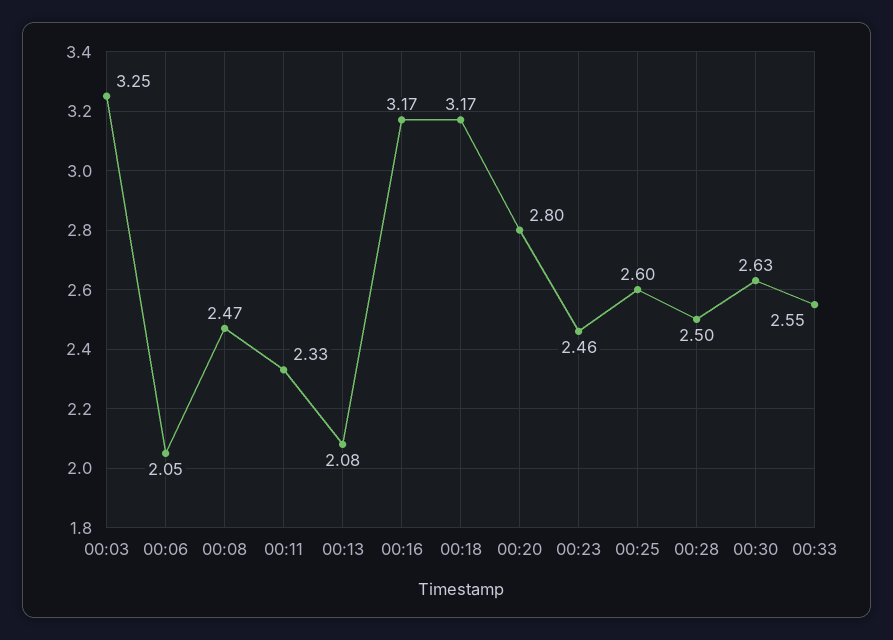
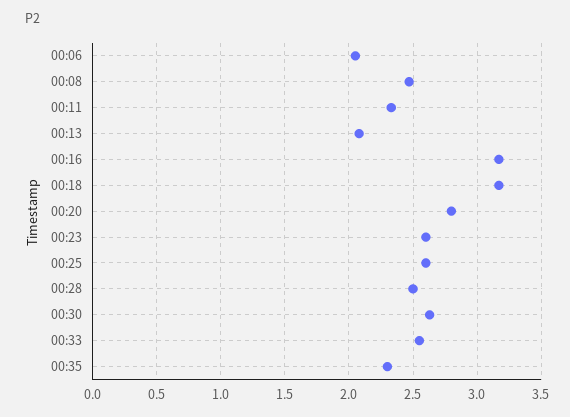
00:03: 3.25 -> none
00:23: 2.46 -> 2.6
00:35: none -> 2.3

